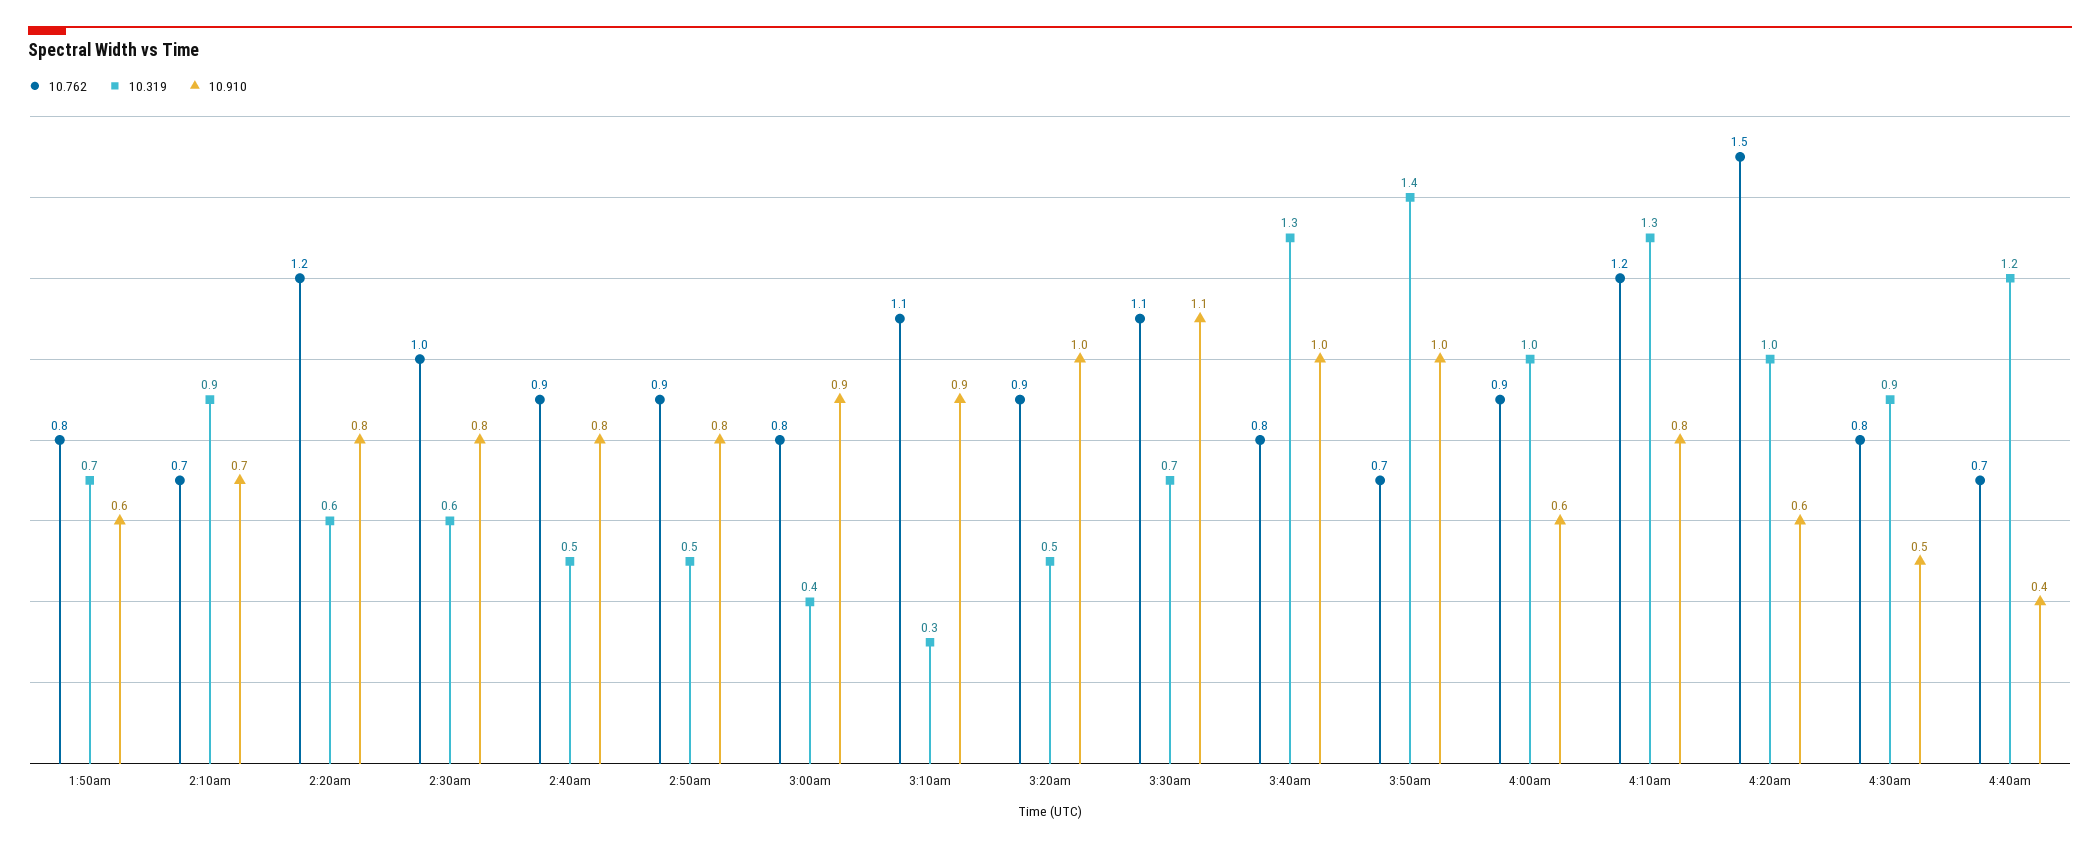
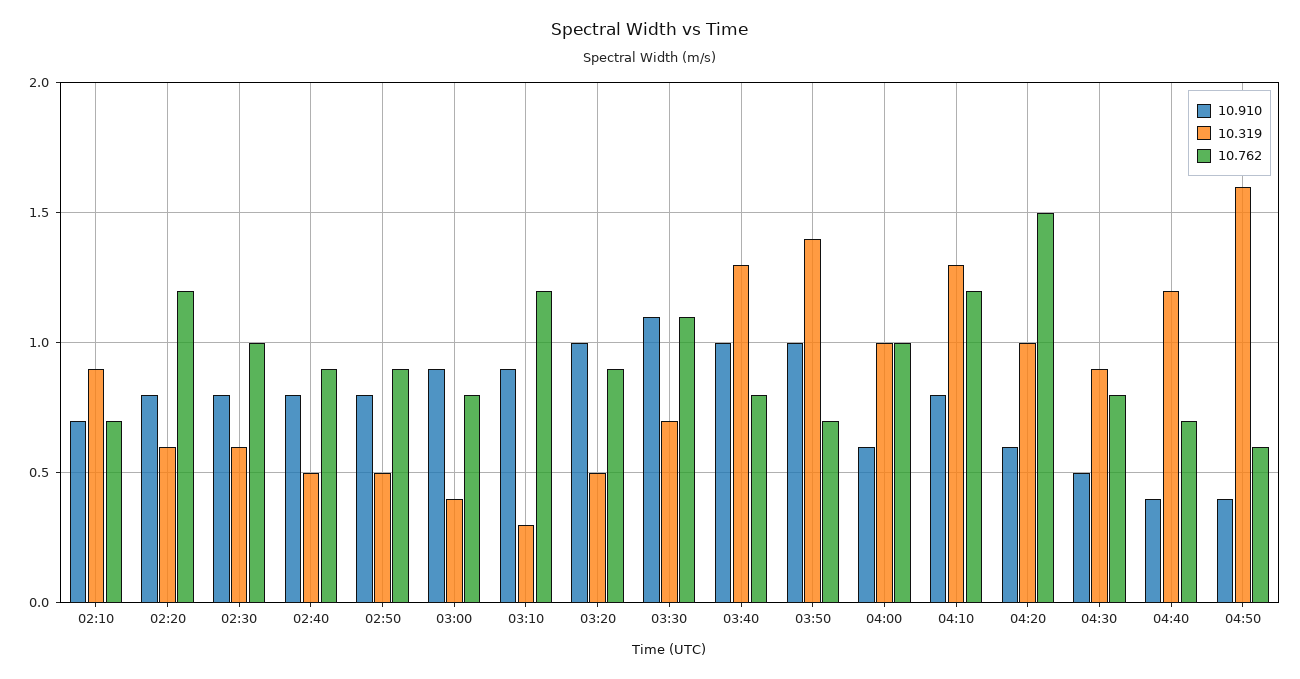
10.762, 1:50am: 0.8 -> none
10.319, 1:50am: 0.7 -> none
10.910, 1:50am: 0.6 -> none
10.762, 3:10am: 1.1 -> 1.2
10.762, 4:00am: 0.9 -> 1
10.910, 04:50: none -> 0.4
10.319, 04:50: none -> 1.6
10.762, 04:50: none -> 0.6

